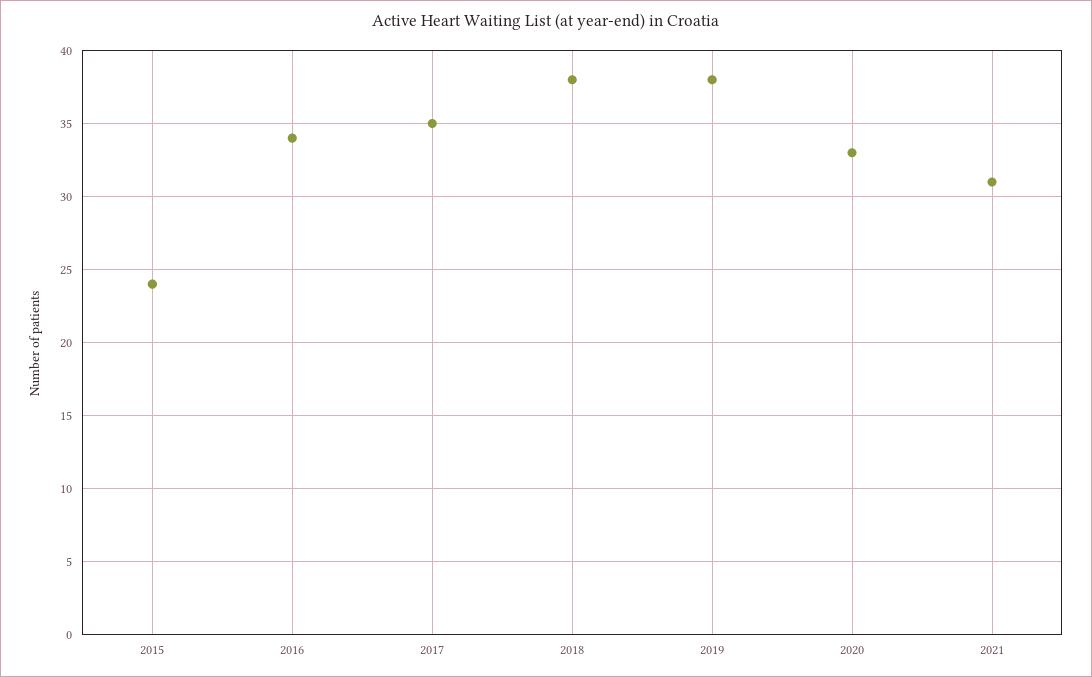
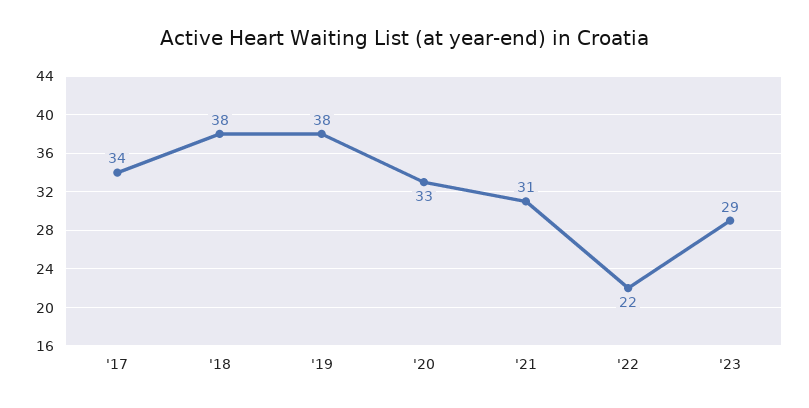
2015: 24 -> none
2016: 34 -> none
2017: 35 -> 34
'22: none -> 22
'23: none -> 29

